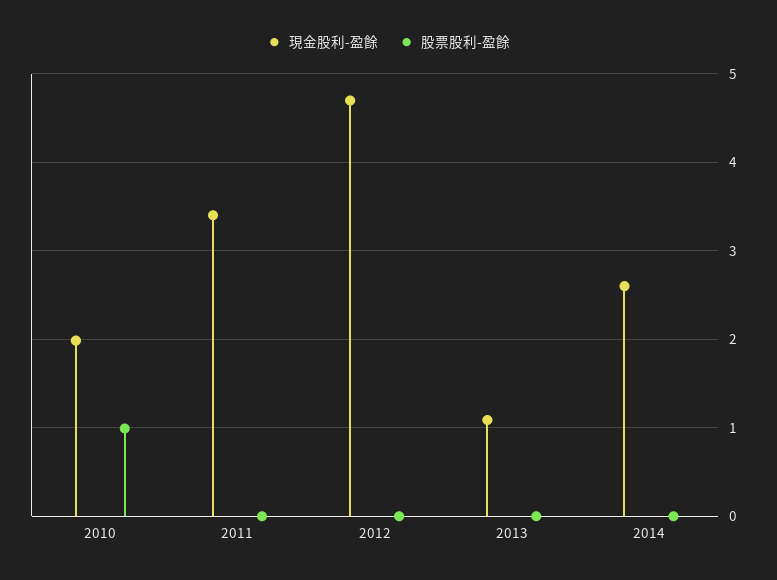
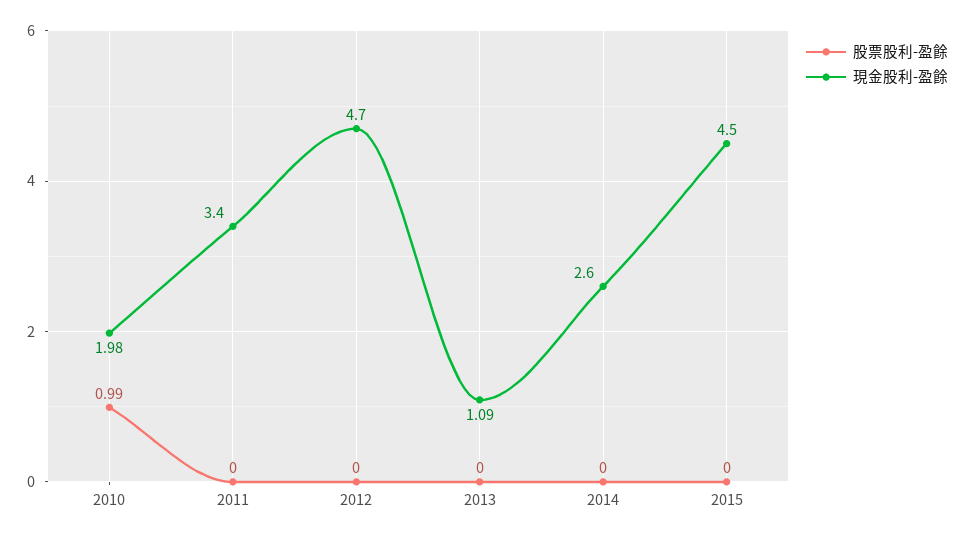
股票股利-盈餘, 2015: none -> 0
現金股利-盈餘, 2015: none -> 4.5

